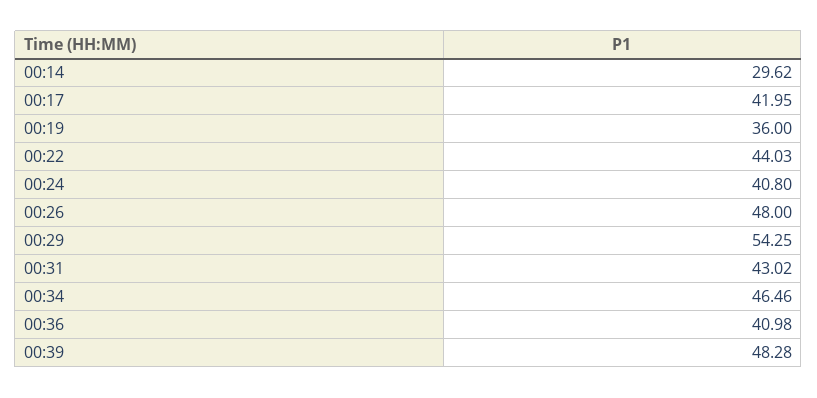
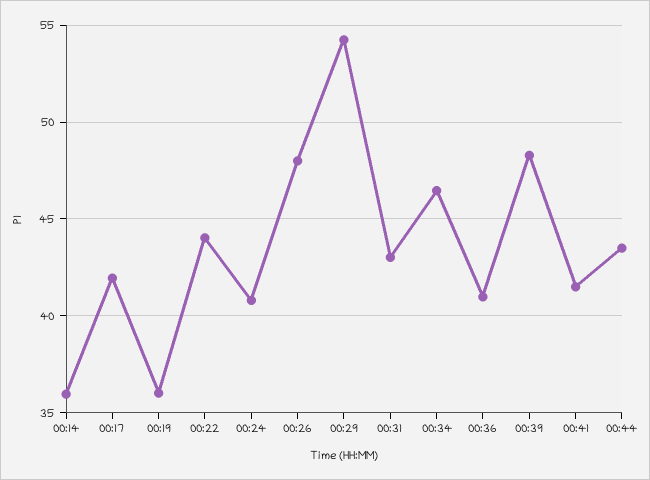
00:14: 29.62 -> 36
00:41: none -> 41.5
00:44: none -> 43.5

